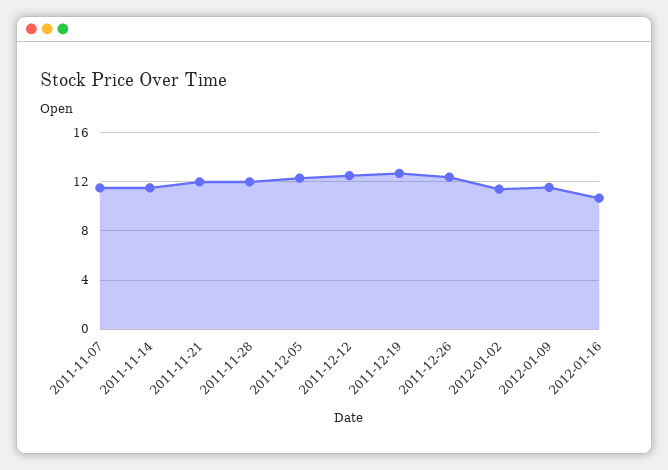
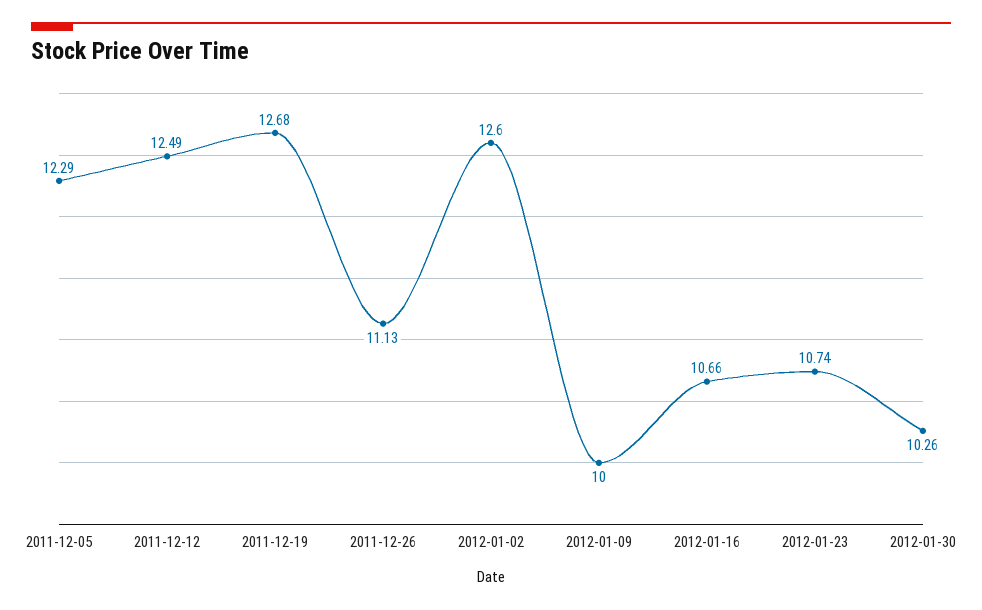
2011-11-07: 11.5 -> none
2011-11-14: 11.5 -> none
2011-11-21: 12 -> none
2011-11-28: 12 -> none
2011-12-26: 12.5 -> 11.13
2012-01-02: 11.5 -> 12.6
2012-01-09: 11.5 -> 10
2012-01-23: none -> 10.74
2012-01-30: none -> 10.26

